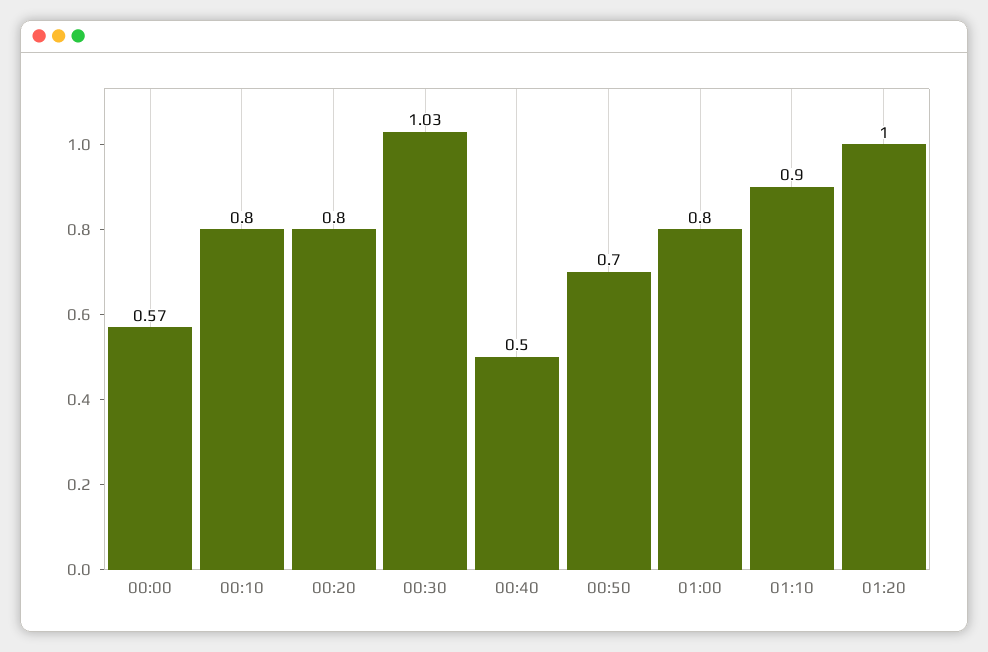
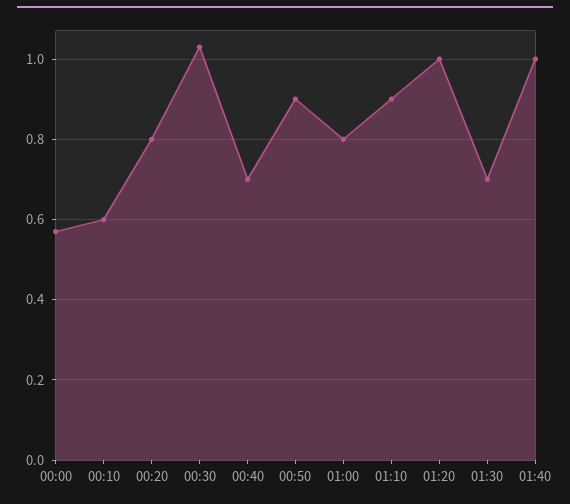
00:10: 0.8 -> 0.6
00:40: 0.5 -> 0.7
00:50: 0.7 -> 0.9
01:30: none -> 0.7
01:40: none -> 1

